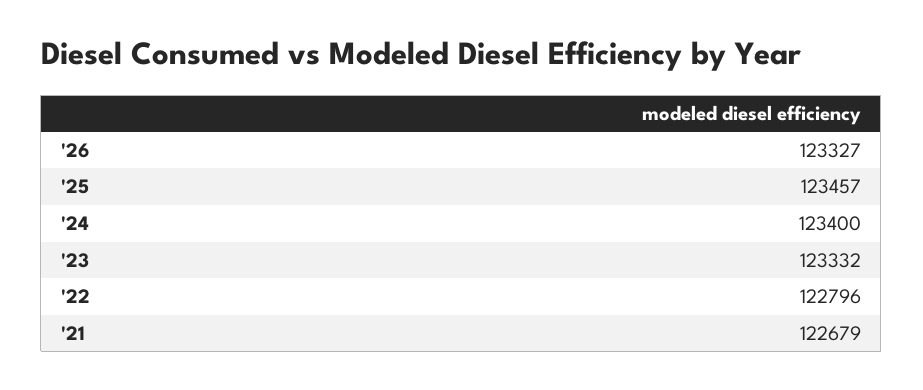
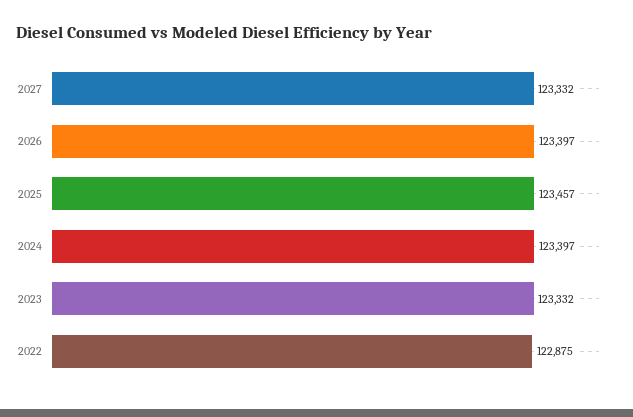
'26: 123327 -> 123397
'24: 123400 -> 123397
'22: 122796 -> 122875
'21: 122679 -> none
2027: none -> 123332

